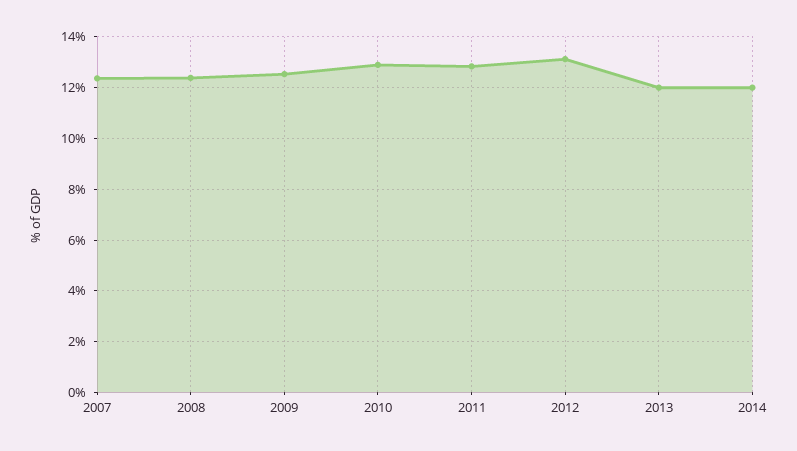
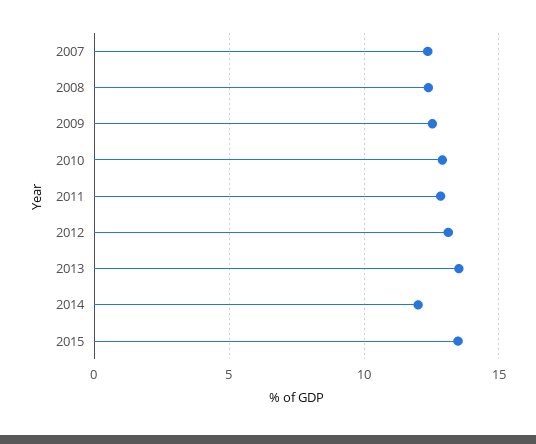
2013: 12 -> 13.5
2015: none -> 13.5

